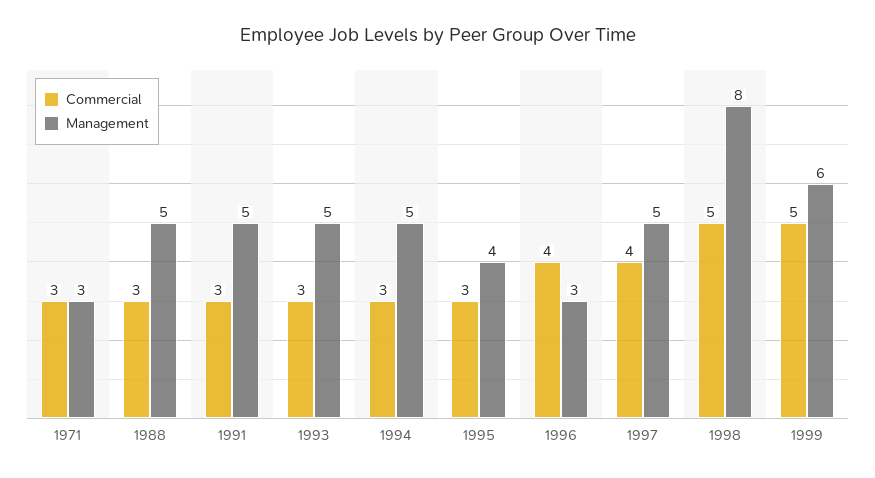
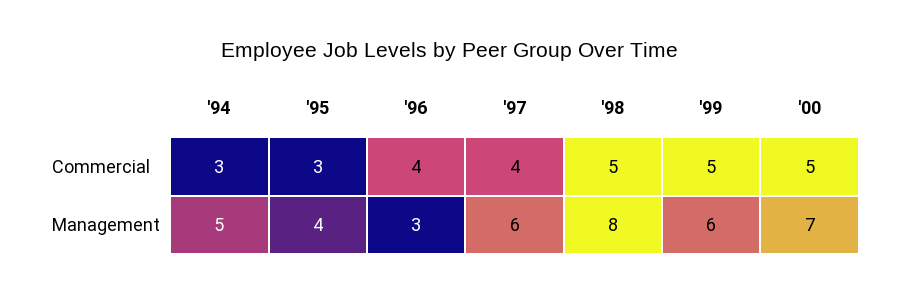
Commercial, 1971: 3 -> none
Management, 1971: 3 -> none
Commercial, 1988: 3 -> none
Management, 1988: 5 -> none
Commercial, 1991: 3 -> none
Management, 1991: 5 -> none
Commercial, 1993: 3 -> none
Management, 1993: 5 -> none
Management, 1997: 5 -> 6
Commercial, '00: none -> 5
Management, '00: none -> 7

